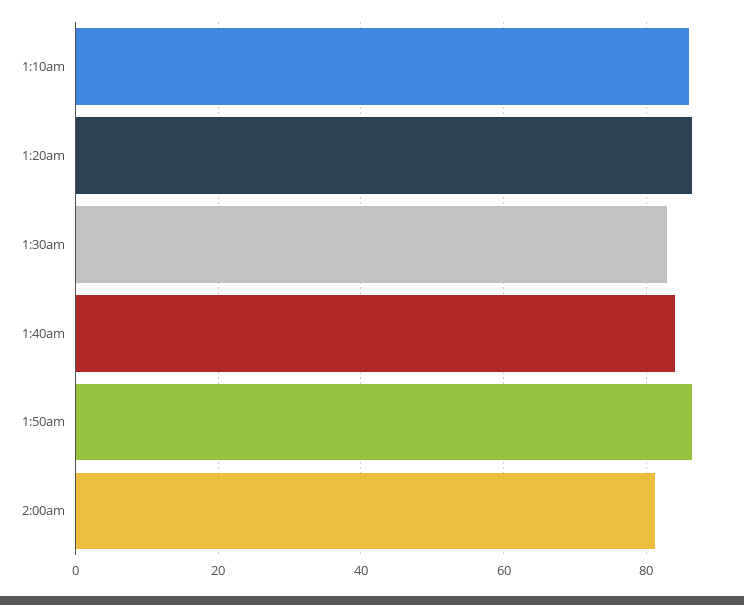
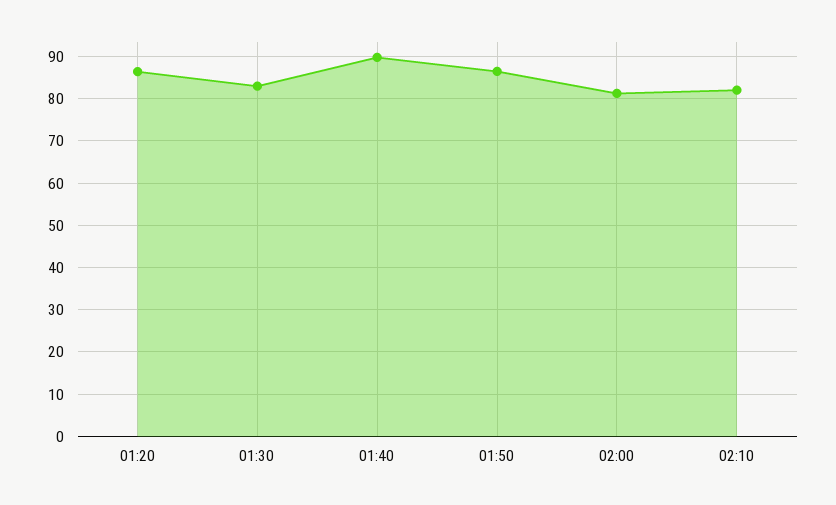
1:10am: 86 -> none
1:40am: 84 -> 90
02:10: none -> 82

